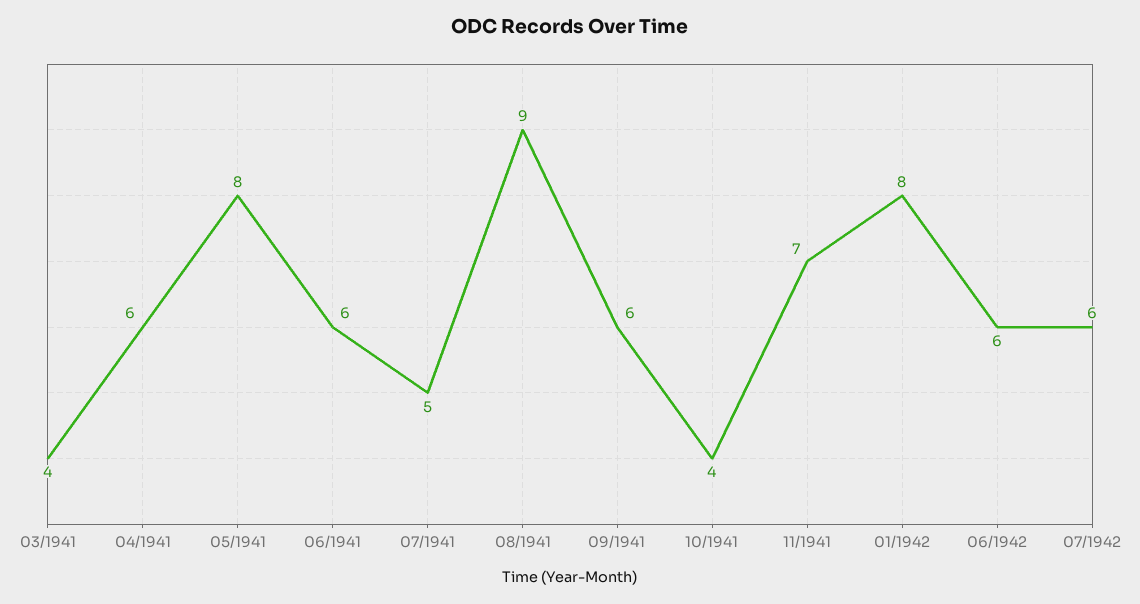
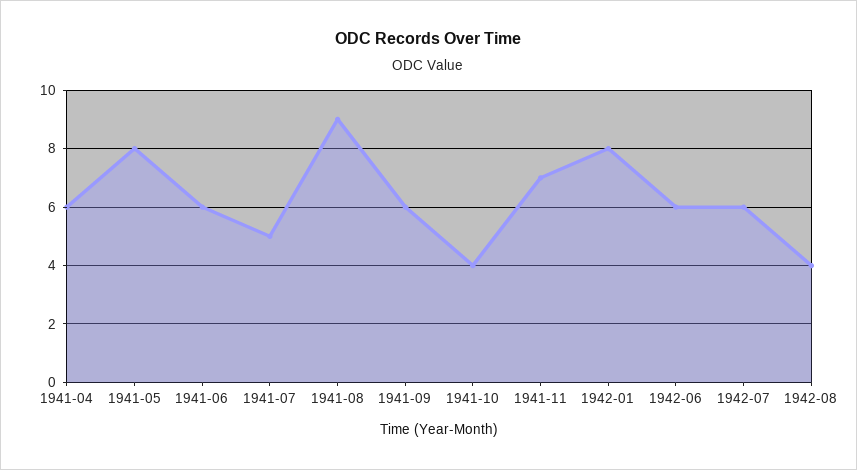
03/1941: 4 -> none
1942-08: none -> 4

